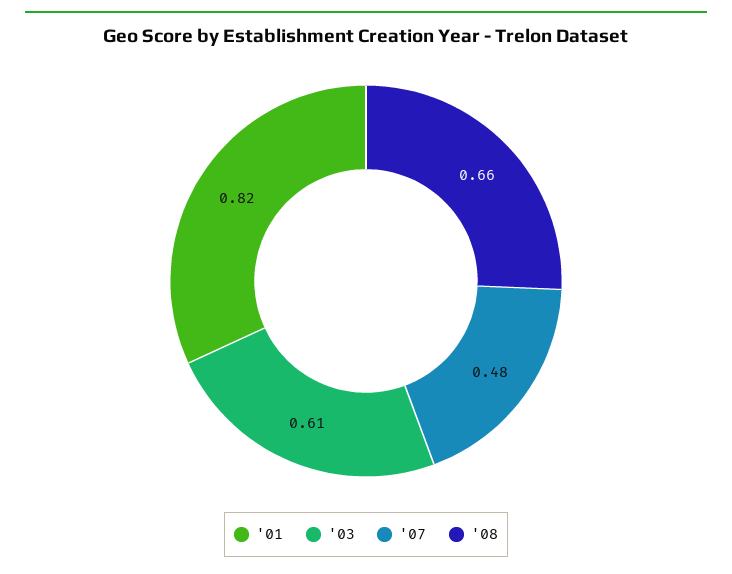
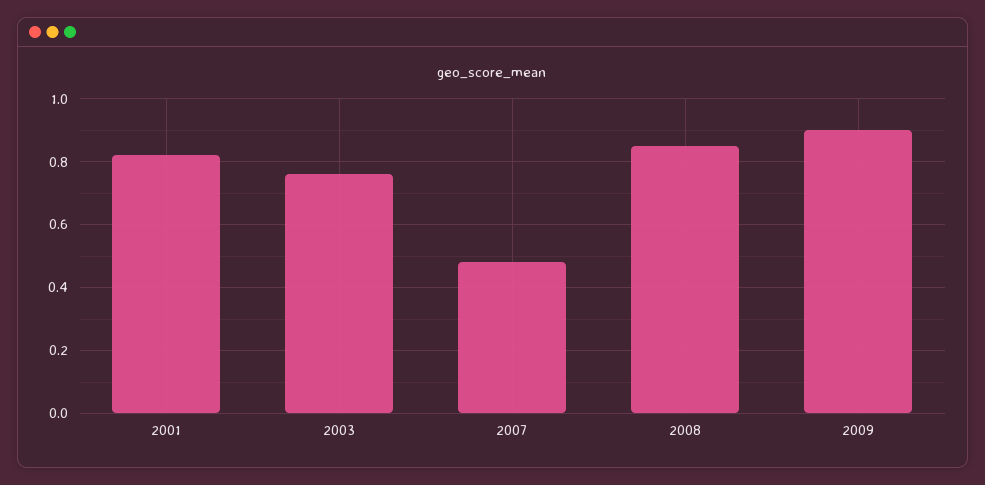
'03: 0.61 -> 0.75
'08: 0.66 -> 0.85
2009: none -> 0.9

